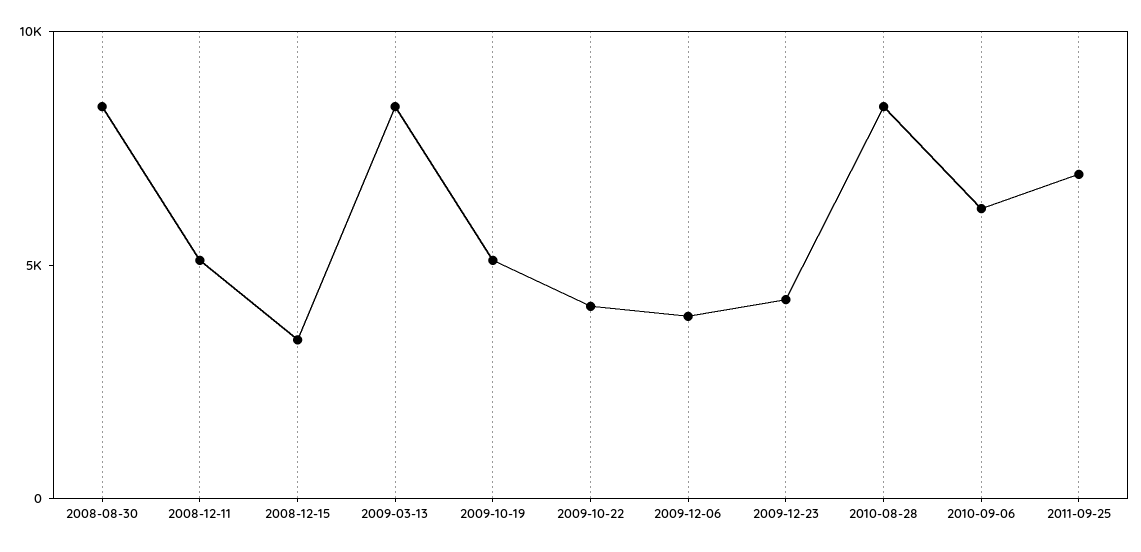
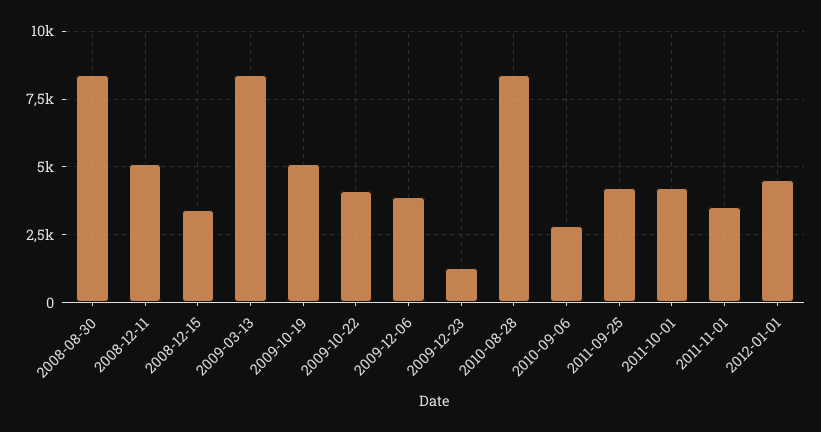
2009-12-23: 4000 -> 1250
2010-09-06: 6000 -> 2750
2011-09-25: 7000 -> 4250
2011-10-01: none -> 4250
2011-11-01: none -> 3500
2012-01-01: none -> 4500

